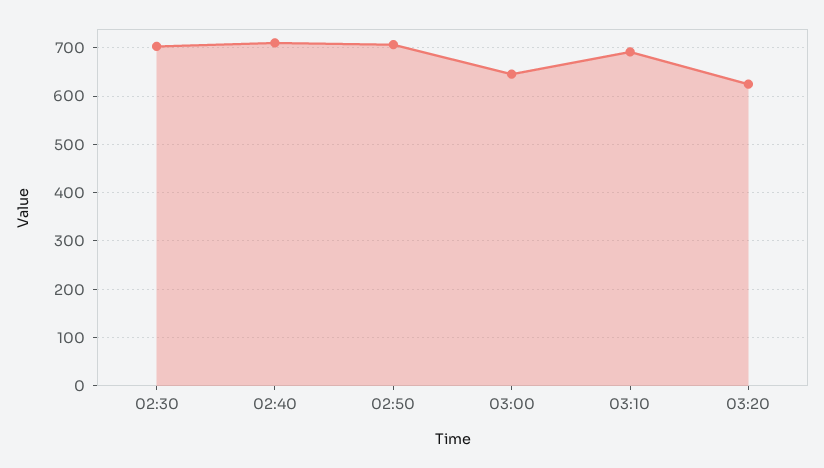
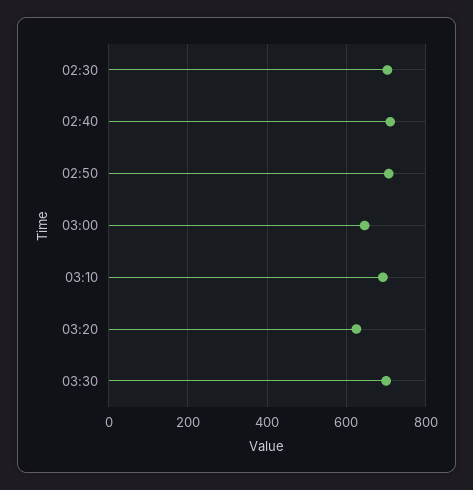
03:30: none -> 700

